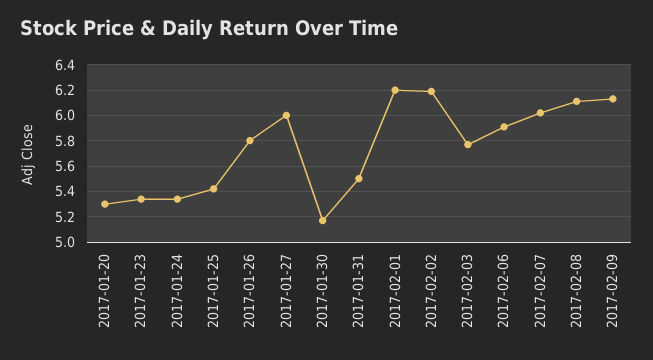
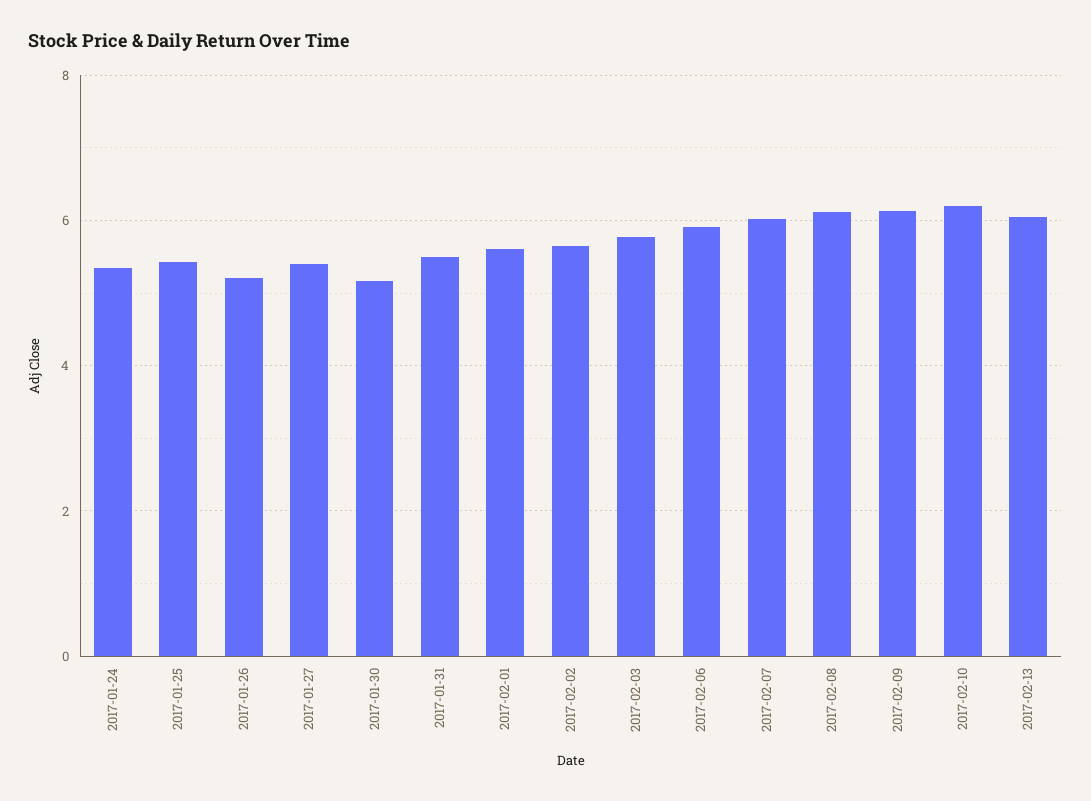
2017-01-20: 5.3 -> none
2017-01-23: 5.35 -> none
2017-01-26: 5.8 -> 5.2
2017-01-27: 6 -> 5.4
2017-02-01: 6.2 -> 5.6
2017-02-02: 6.2 -> 5.6
2017-02-10: none -> 6.2
2017-02-13: none -> 6

